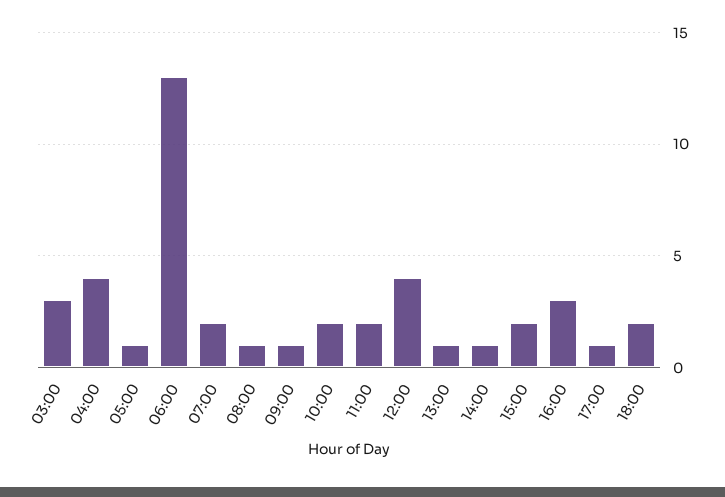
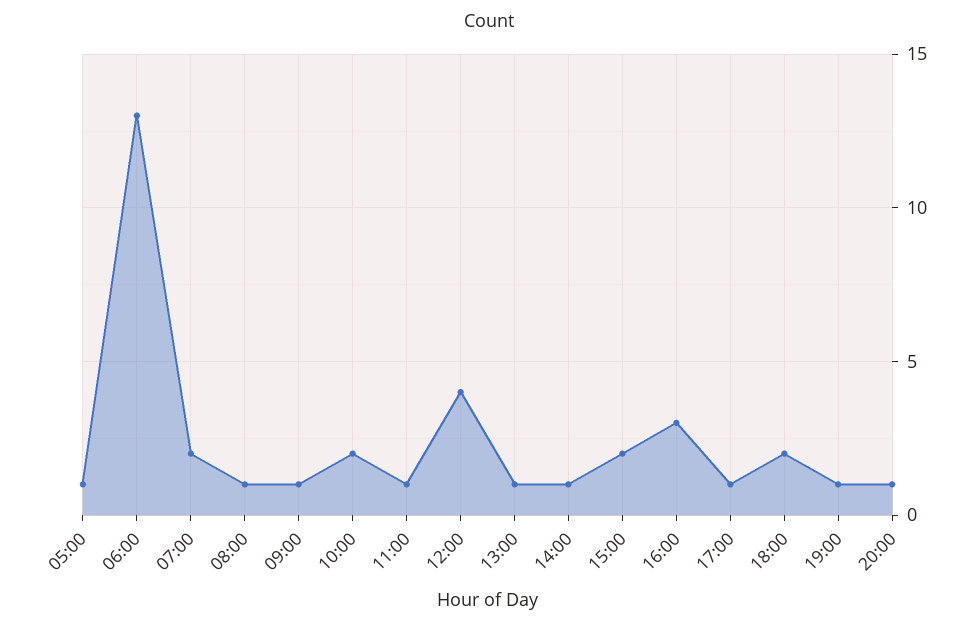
03:00: 3 -> none
04:00: 4 -> none
11:00: 2 -> 1
19:00: none -> 1
20:00: none -> 1

